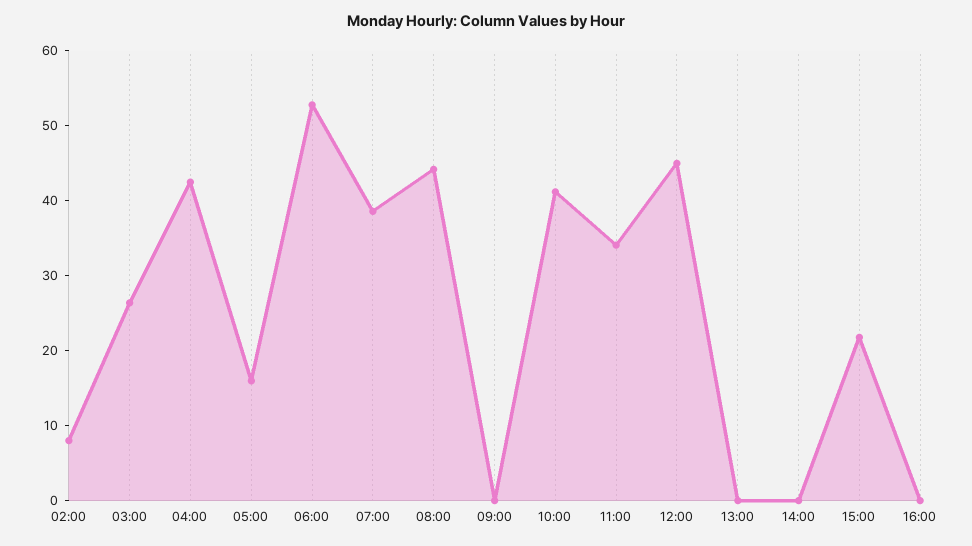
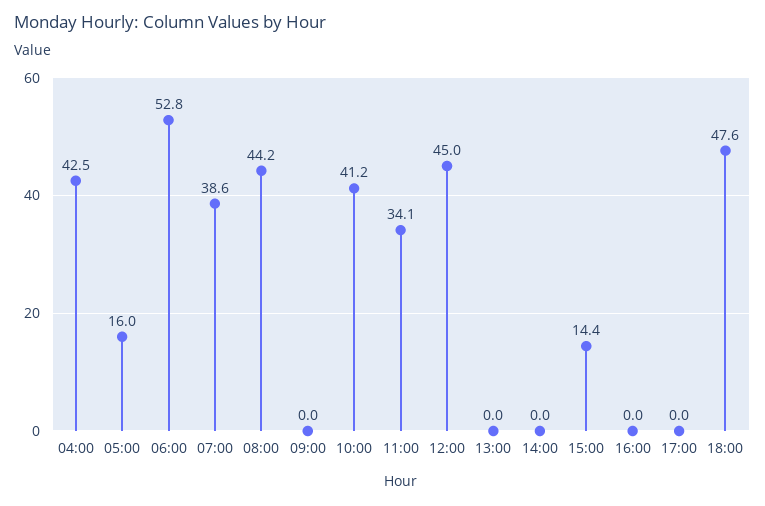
02:00: 8 -> none
03:00: 26 -> none
15:00: 22 -> 14.4
17:00: none -> 0
18:00: none -> 47.6

